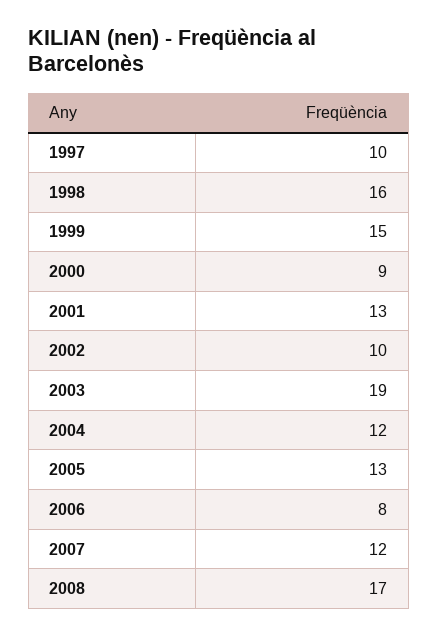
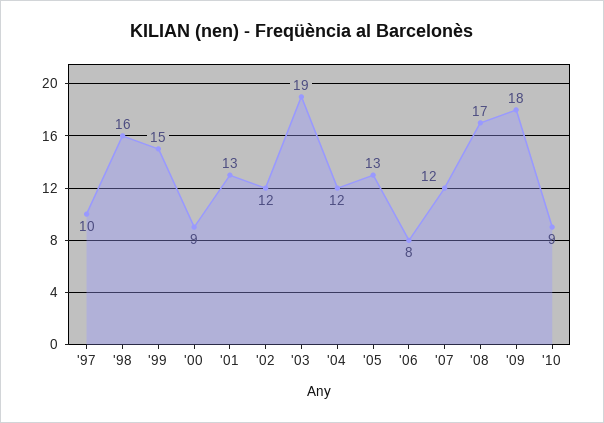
2002: 10 -> 12
'09: none -> 18
'10: none -> 9

